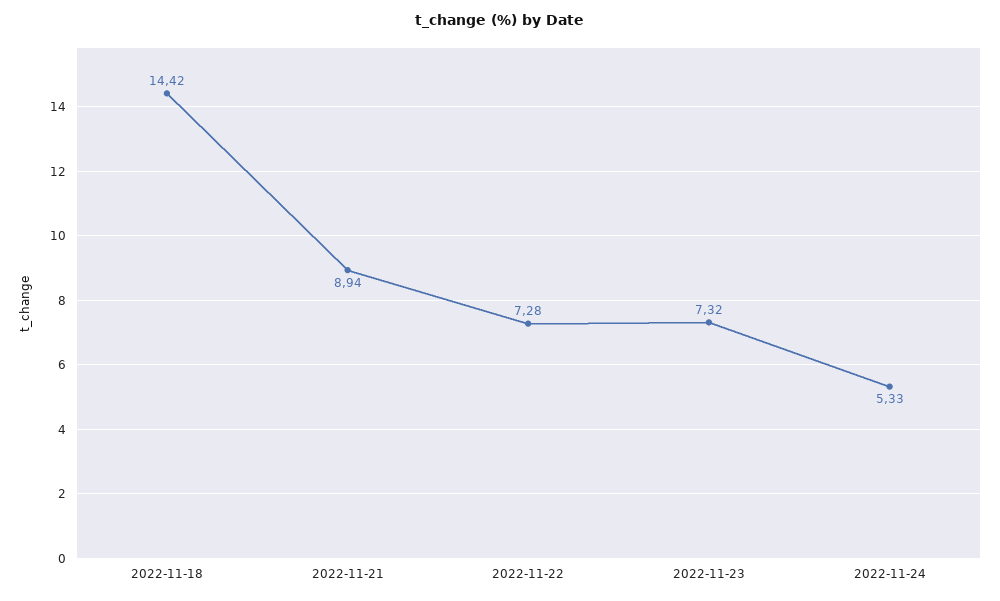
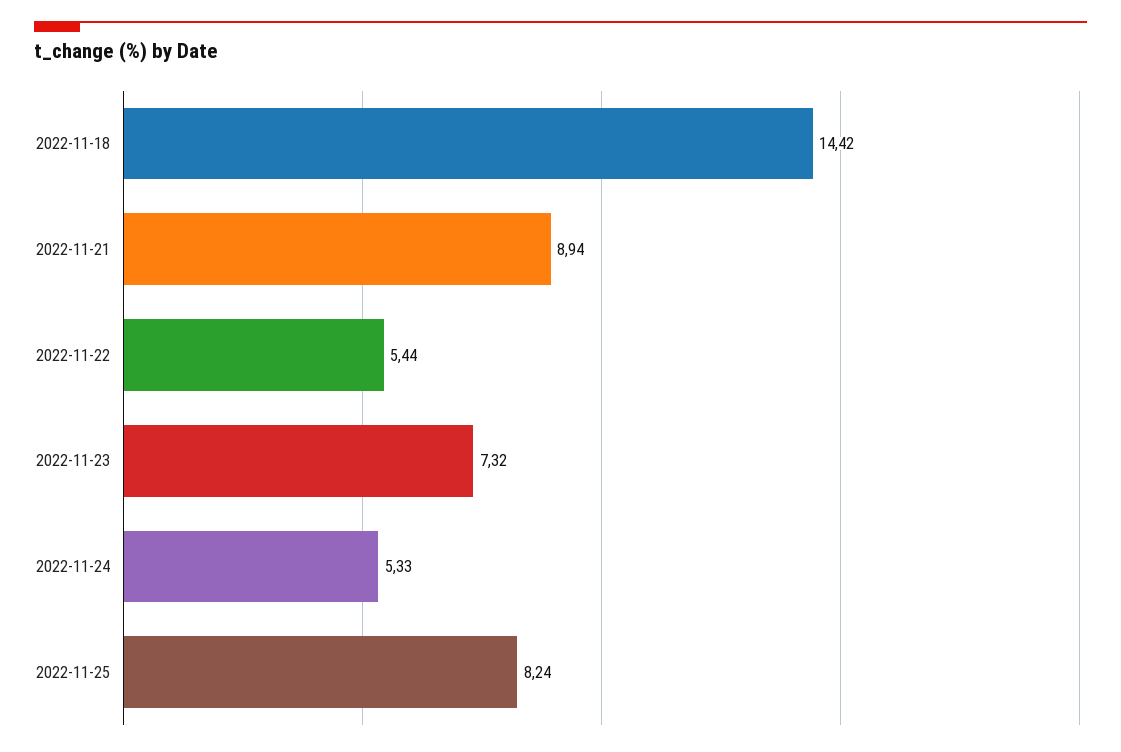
2022-11-22: 7.28 -> 5.44
2022-11-25: none -> 8.24

